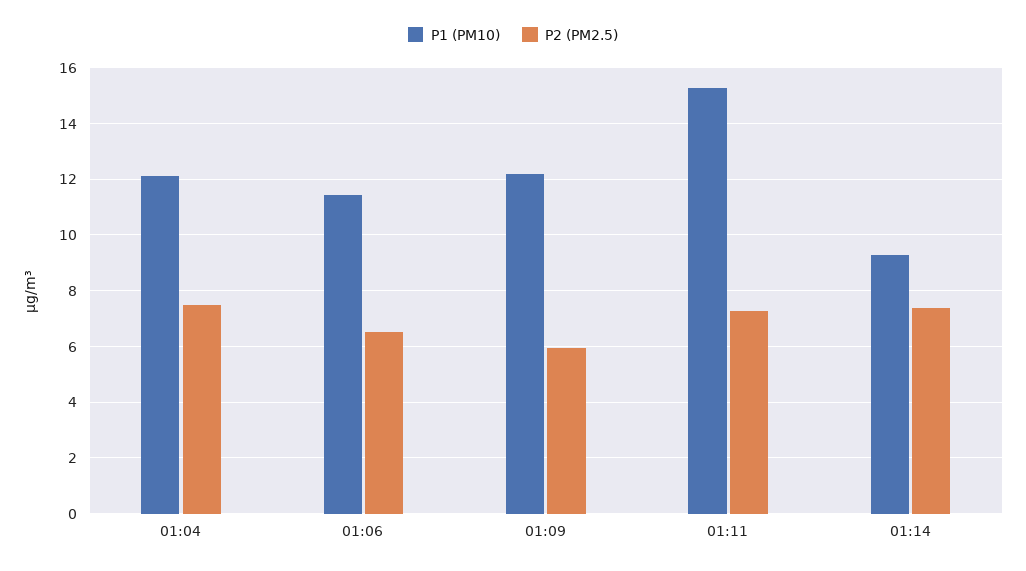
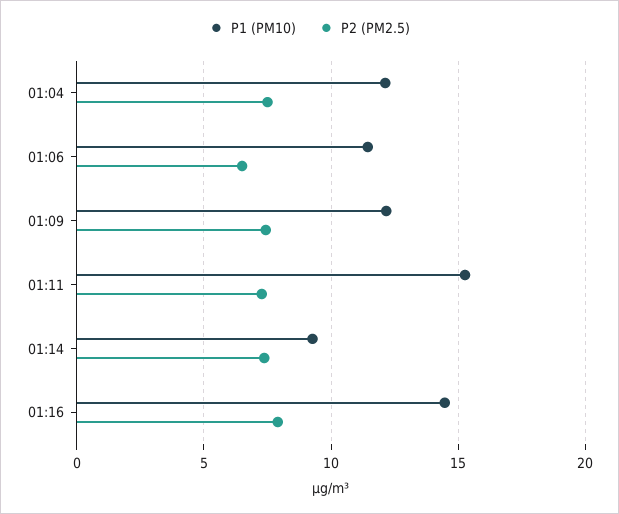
P2 (PM2.5), 01:09: 6 -> 7.5
P1 (PM10), 01:16: none -> 14.5
P2 (PM2.5), 01:16: none -> 8

